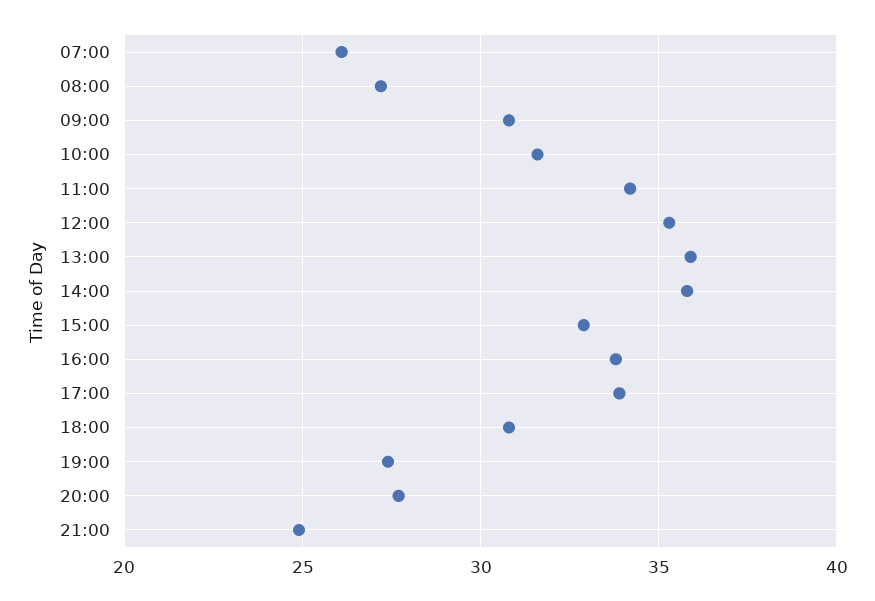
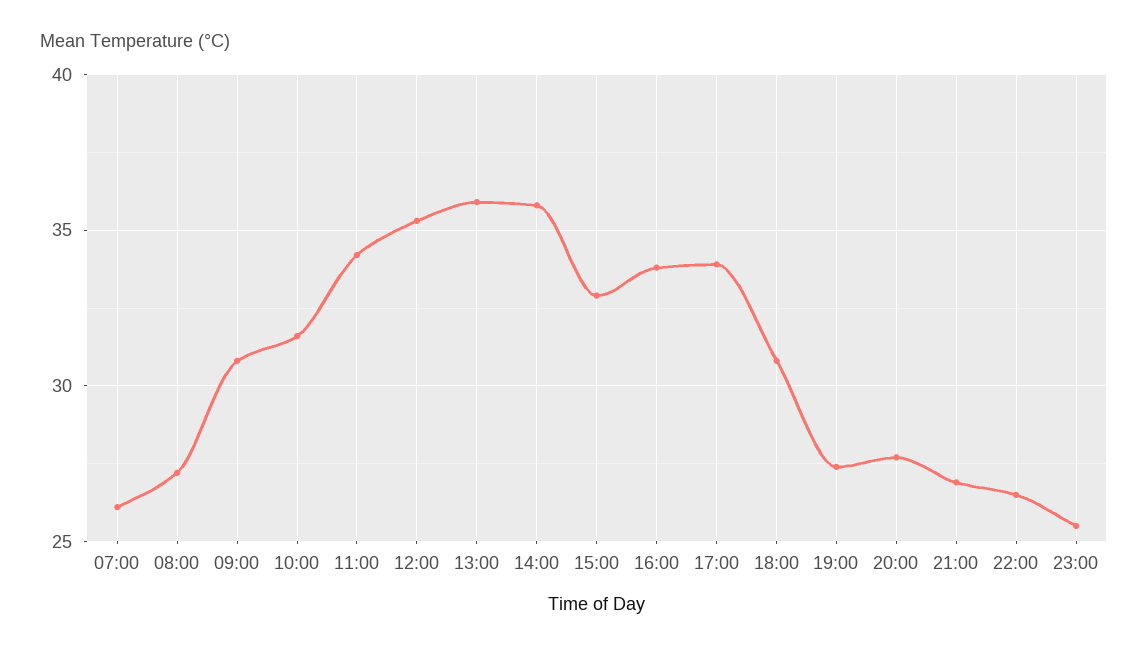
21:00: 25 -> 27
22:00: none -> 26.5
23:00: none -> 25.5

